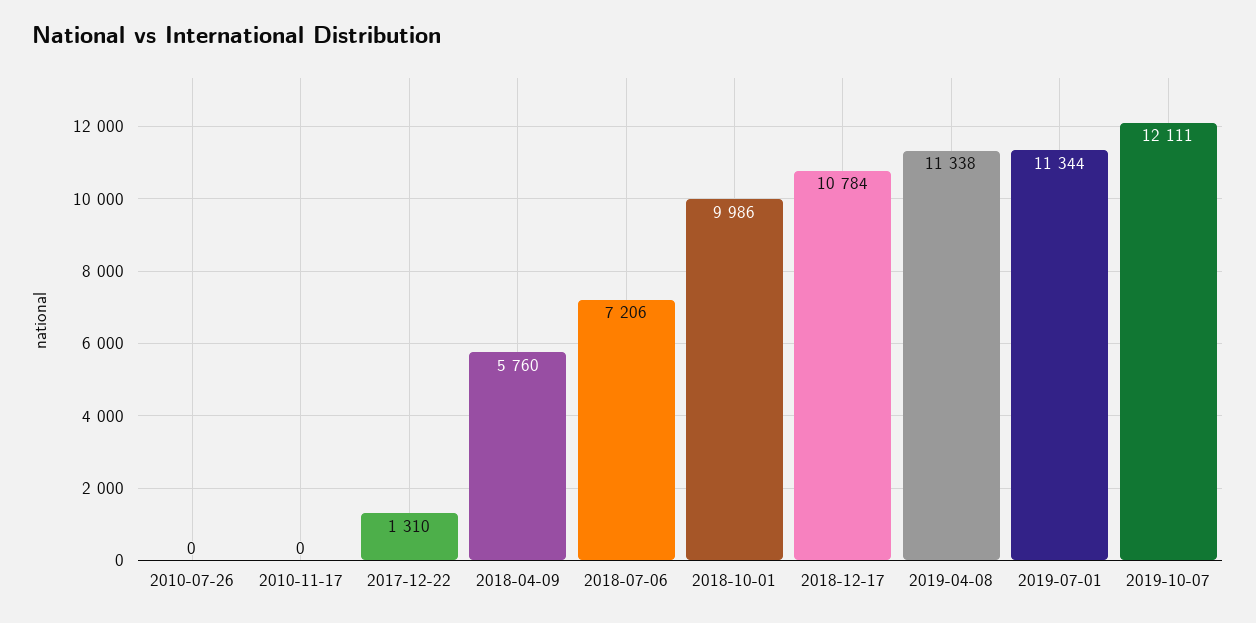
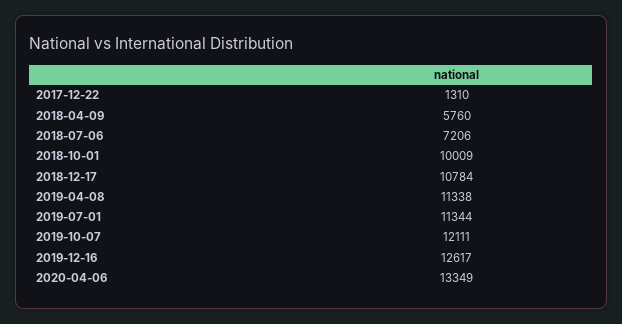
2010-07-26: 0 -> none
2010-11-17: 0 -> none
2018-10-01: 9986 -> 10009
2019-12-16: none -> 12617
2020-04-06: none -> 13349

